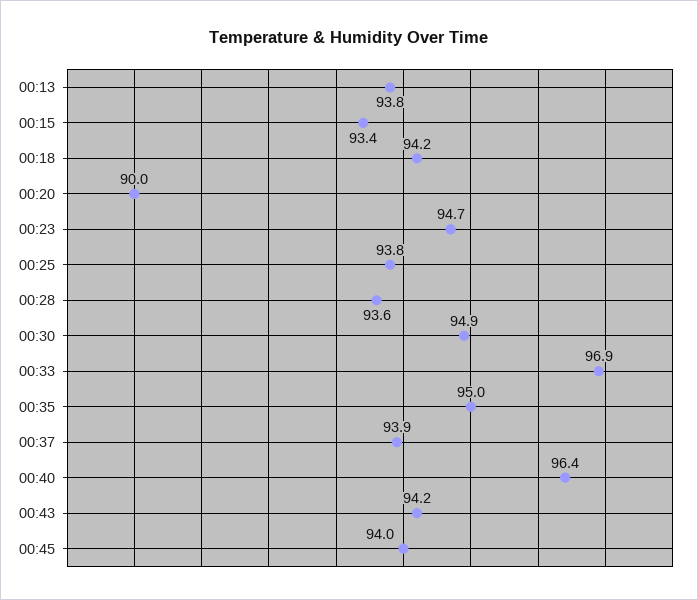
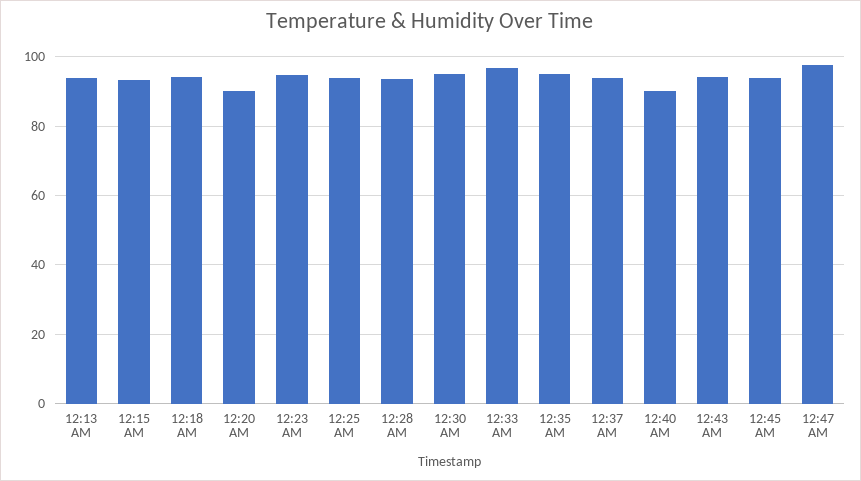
00:40: 96.4 -> 90
12:47 AM: none -> 98

